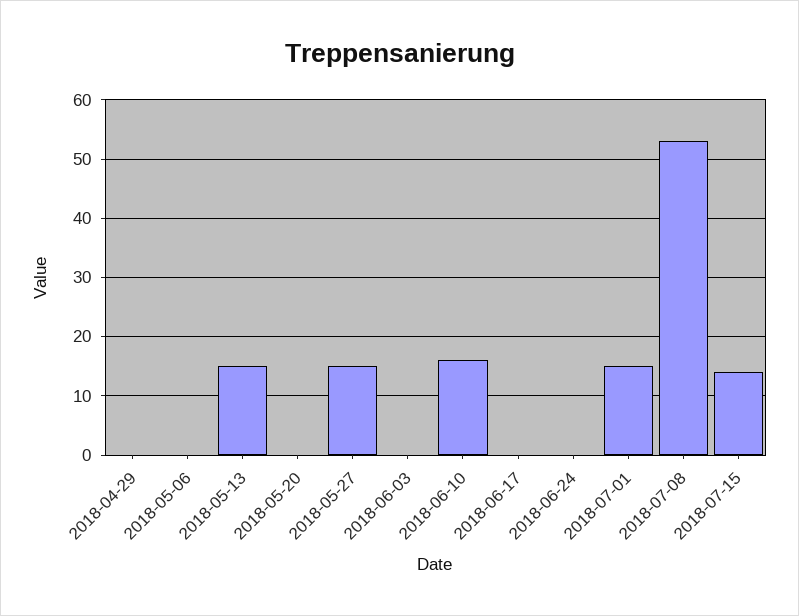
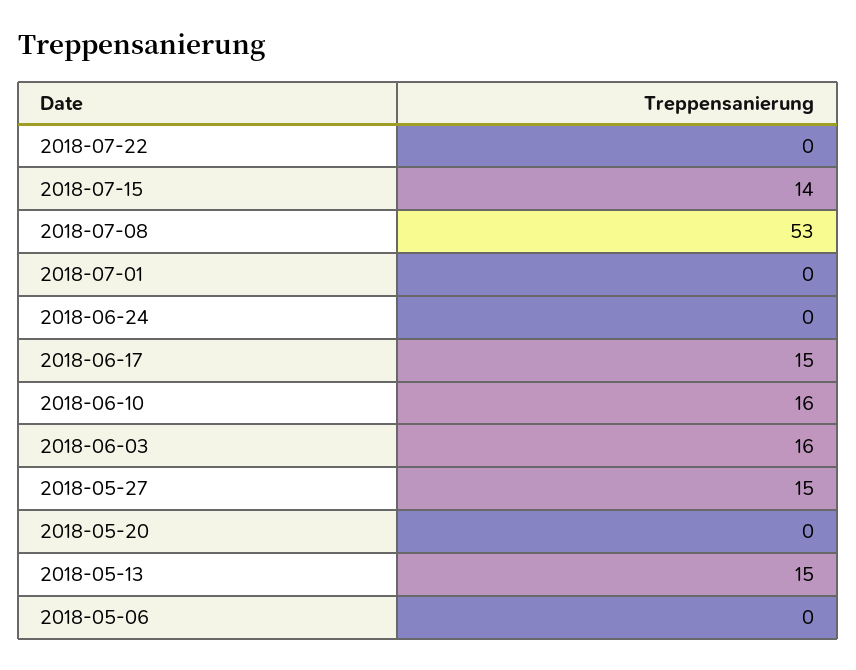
2018-04-29: 0 -> none
2018-06-03: 0 -> 16
2018-06-17: 0 -> 15
2018-07-01: 15 -> 0
2018-07-22: none -> 0

